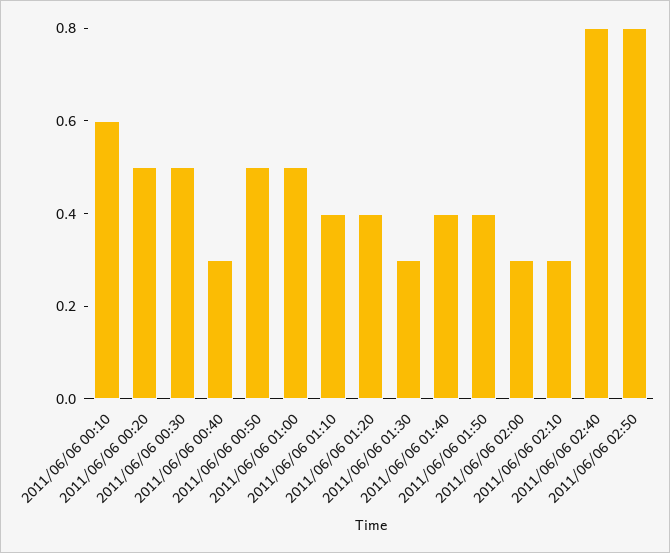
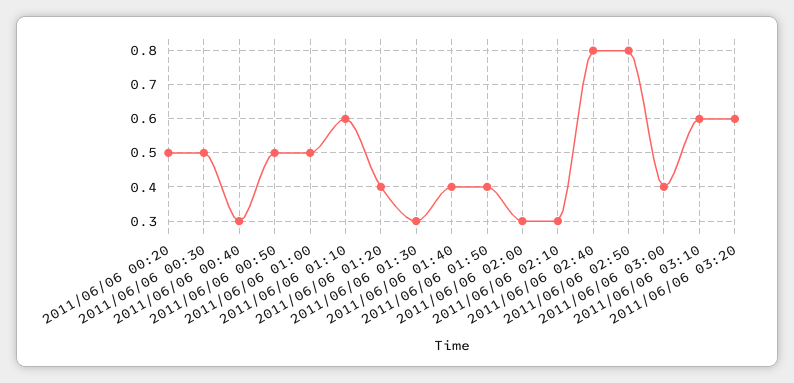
2011/06/06 00:10: 0.6 -> none
2011/06/06 01:10: 0.4 -> 0.6
2011/06/06 03:00: none -> 0.4
2011/06/06 03:10: none -> 0.6
2011/06/06 03:20: none -> 0.6

